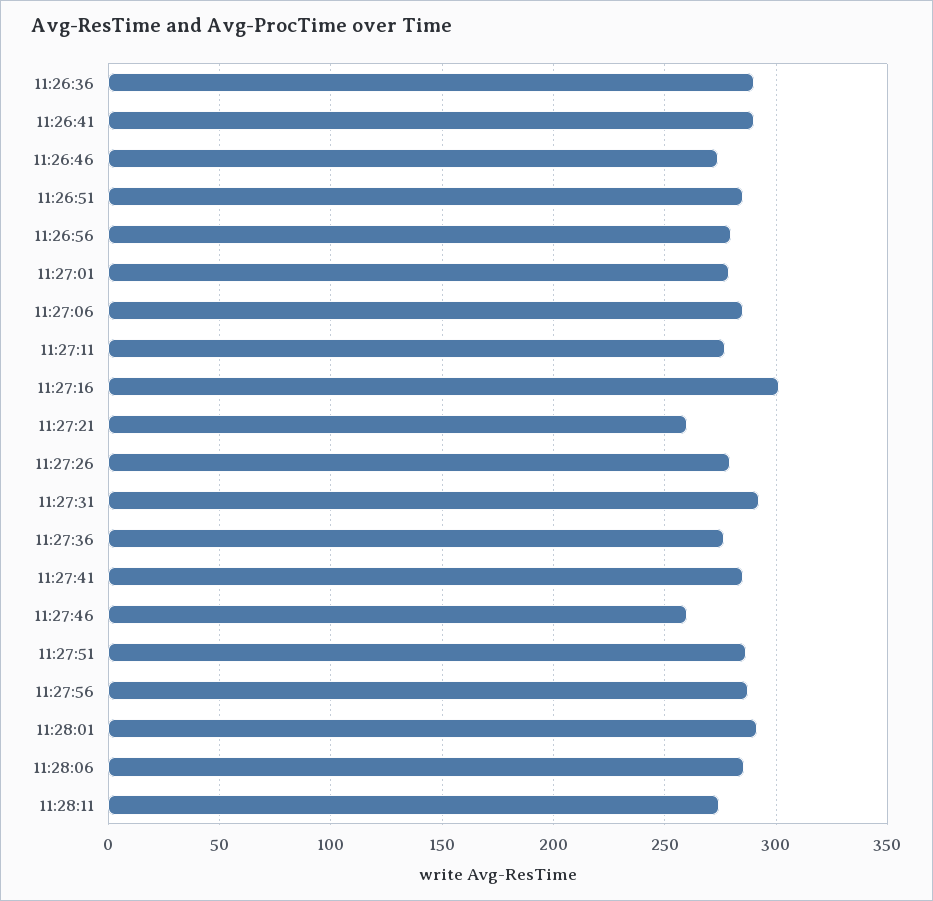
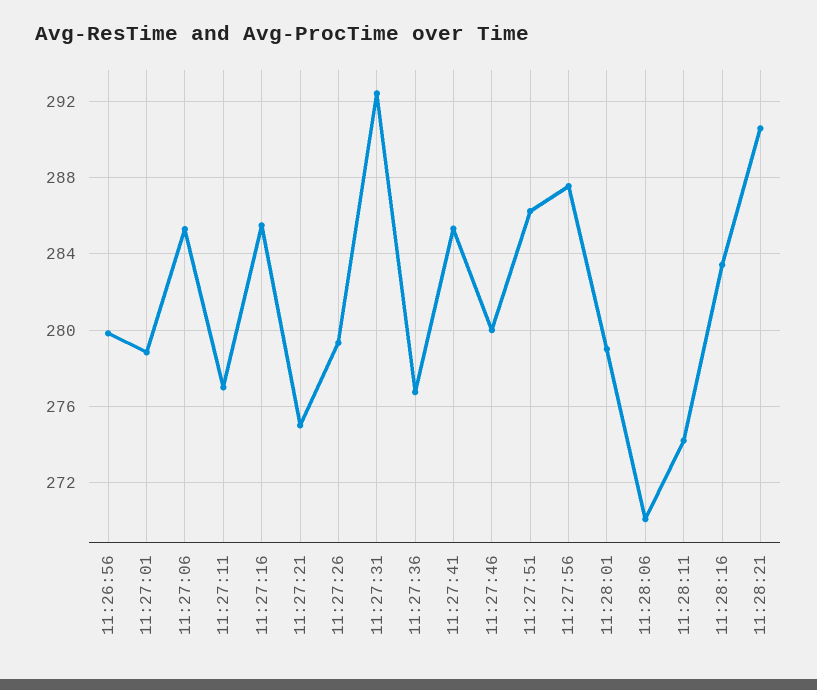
11:26:36: 290 -> none
11:26:41: 290 -> none
11:26:46: 275 -> none
11:26:51: 285 -> none
11:27:16: 300 -> 285.5
11:27:21: 260 -> 275
11:27:46: 260 -> 280
11:28:01: 290 -> 279
11:28:06: 285 -> 270
11:28:16: none -> 283.5
11:28:21: none -> 290.5

